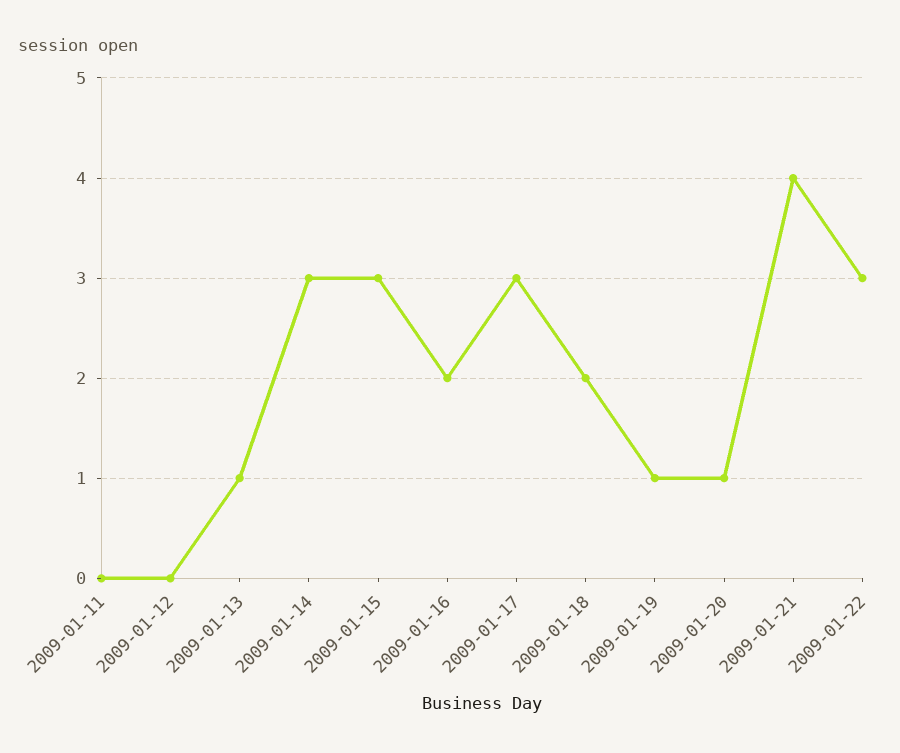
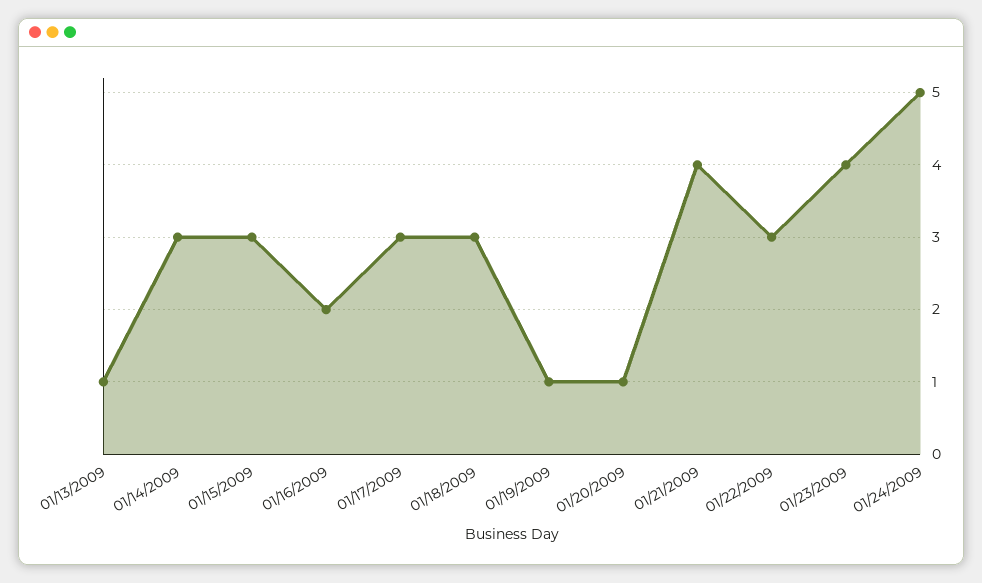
2009-01-11: 0 -> none
2009-01-12: 0 -> none
2009-01-18: 2 -> 3
01/23/2009: none -> 4
01/24/2009: none -> 5

